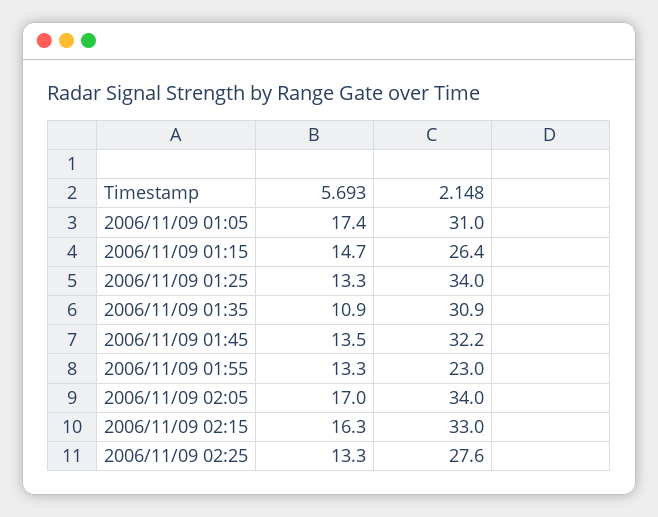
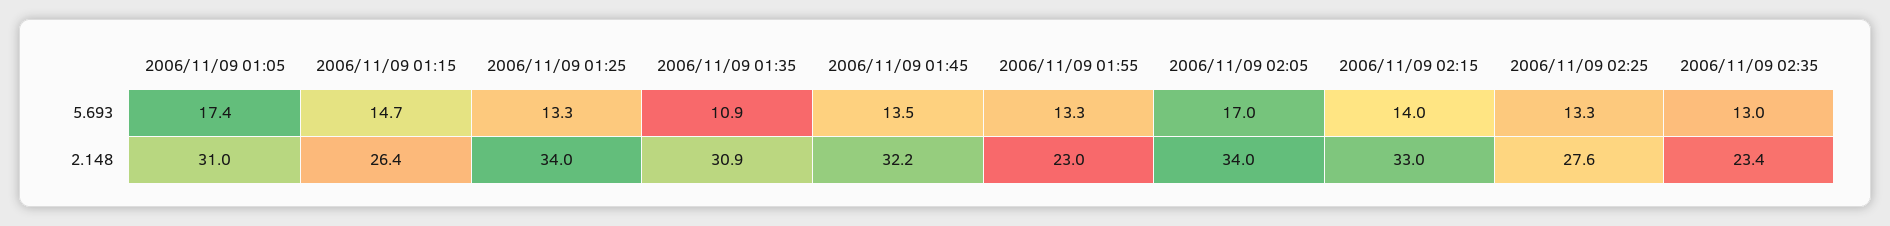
5.693, 2006/11/09 02:15: 16.3 -> 14
5.693, 2006/11/09 02:35: none -> 13
2.148, 2006/11/09 02:35: none -> 23.4

